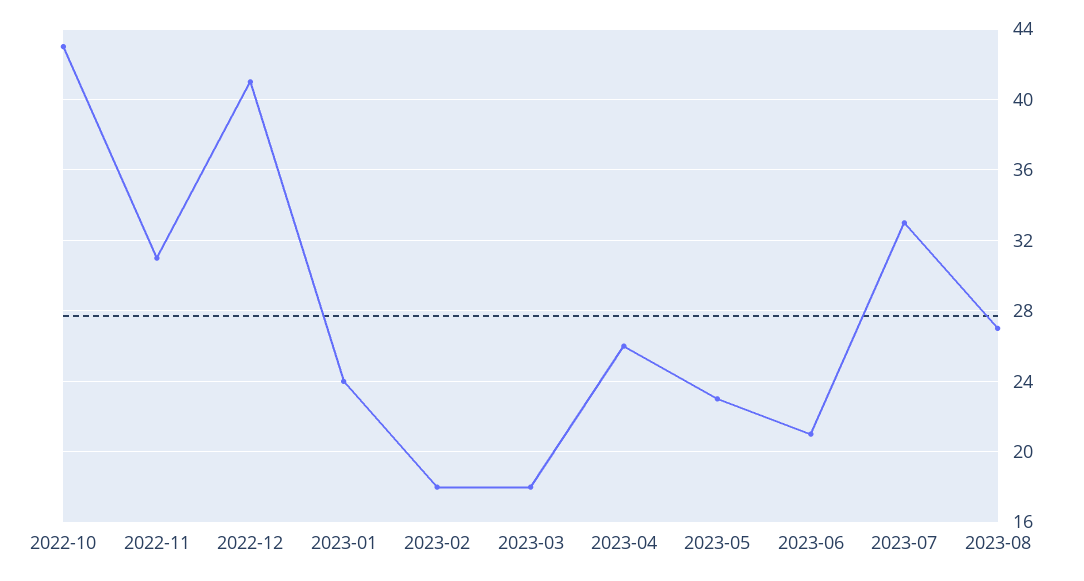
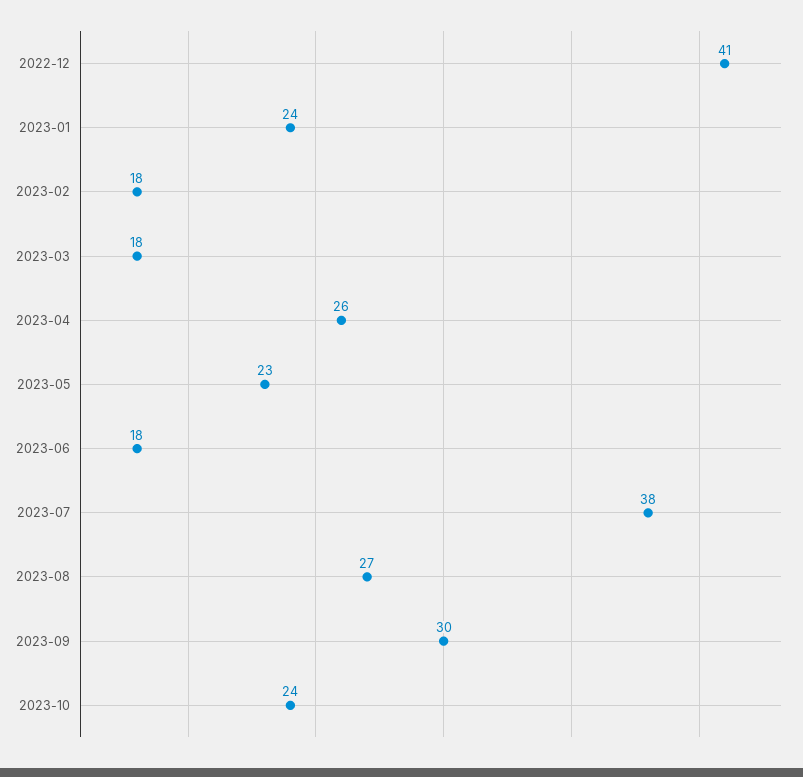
2022-10: 43 -> none
2022-11: 31 -> none
2023-06: 21 -> 18
2023-07: 33 -> 38
2023-09: none -> 30
2023-10: none -> 24

